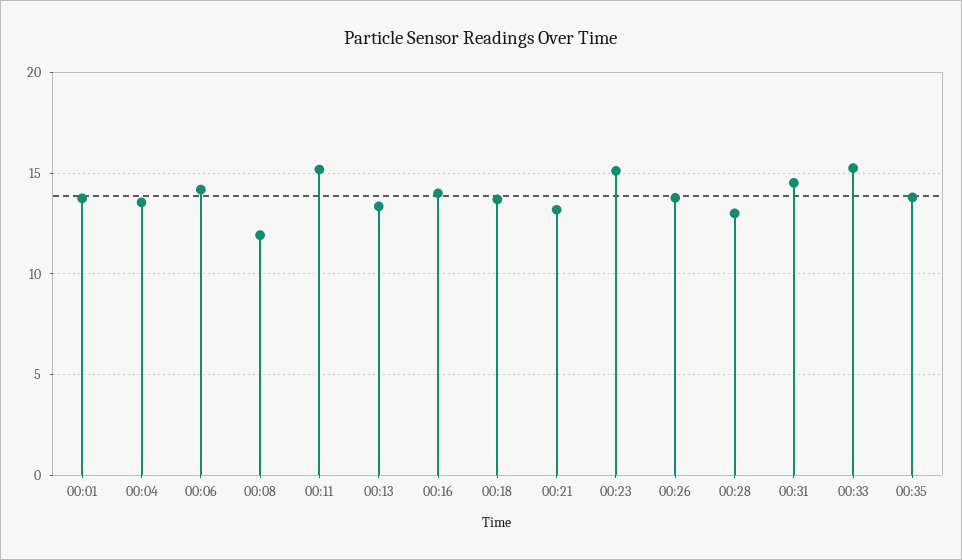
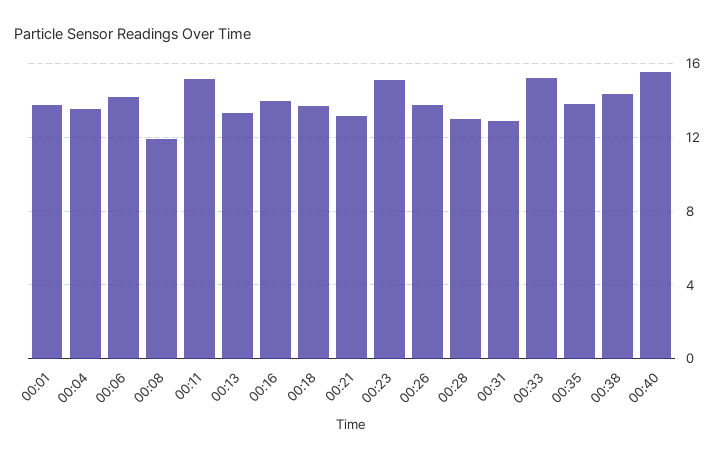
00:31: 14.5 -> 13
00:38: none -> 14.5
00:40: none -> 15.5

